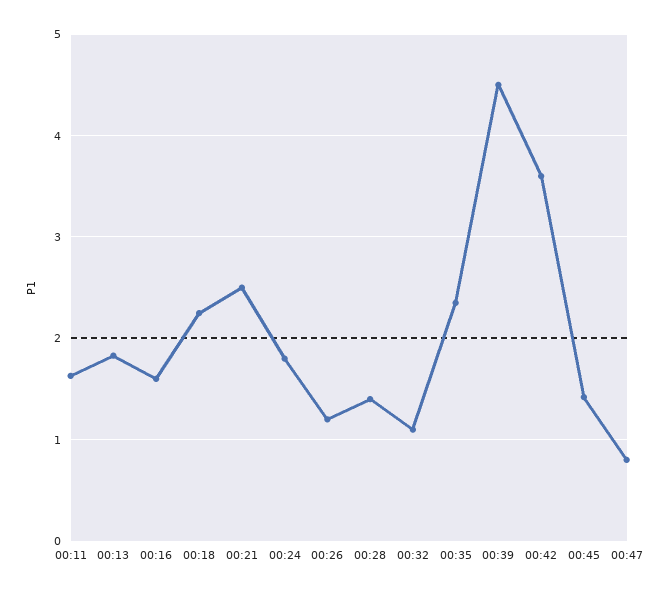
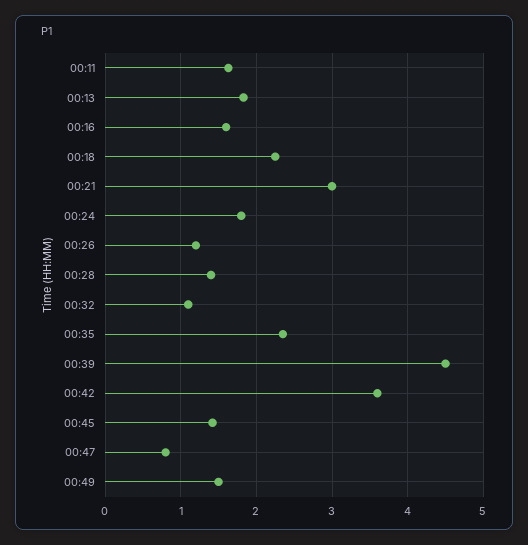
00:21: 2.5 -> 3
00:49: none -> 1.5

